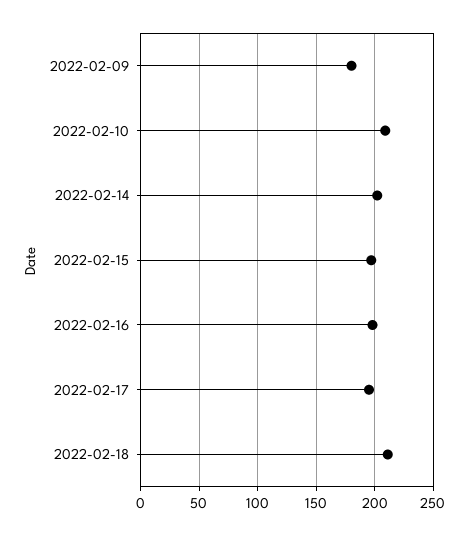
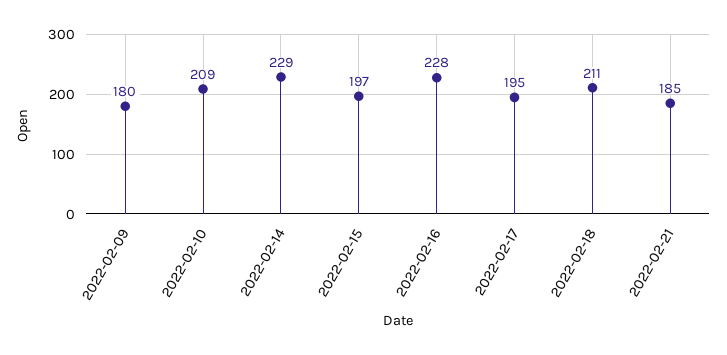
2022-02-14: 200 -> 229
2022-02-16: 200 -> 228
2022-02-21: none -> 185

